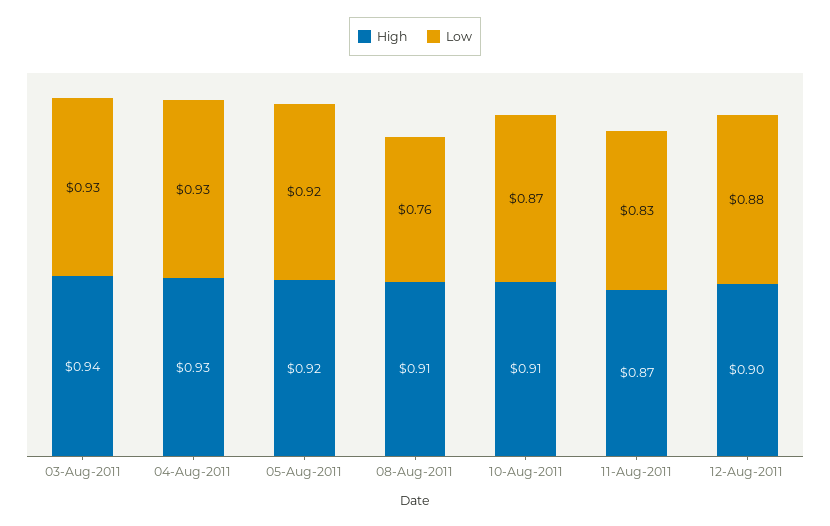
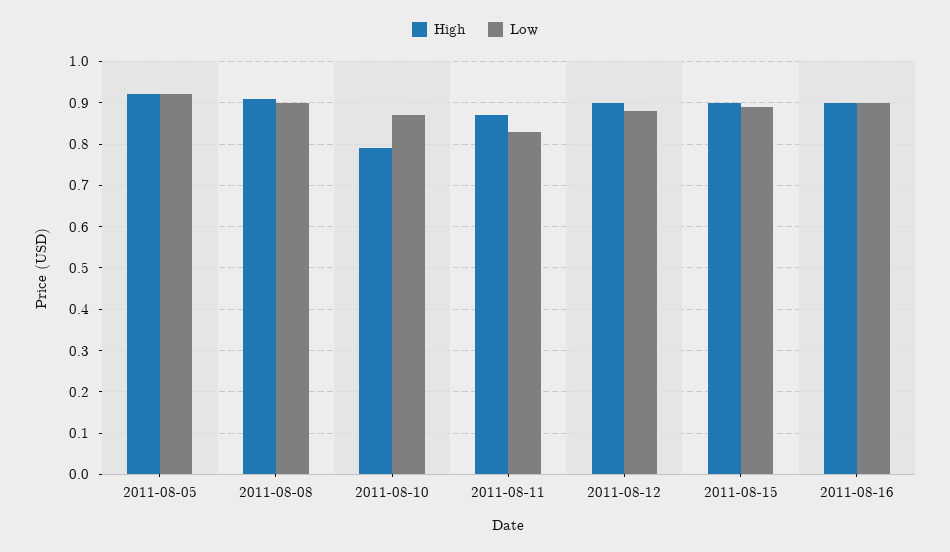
High, 03-Aug-2011: 0.94 -> none
Low, 03-Aug-2011: 0.93 -> none
High, 04-Aug-2011: 0.93 -> none
Low, 04-Aug-2011: 0.93 -> none
Low, 08-Aug-2011: 0.76 -> 0.9
High, 10-Aug-2011: 0.91 -> 0.8
High, 2011-08-15: none -> 0.9
Low, 2011-08-15: none -> 0.9
High, 2011-08-16: none -> 0.9
Low, 2011-08-16: none -> 0.9

